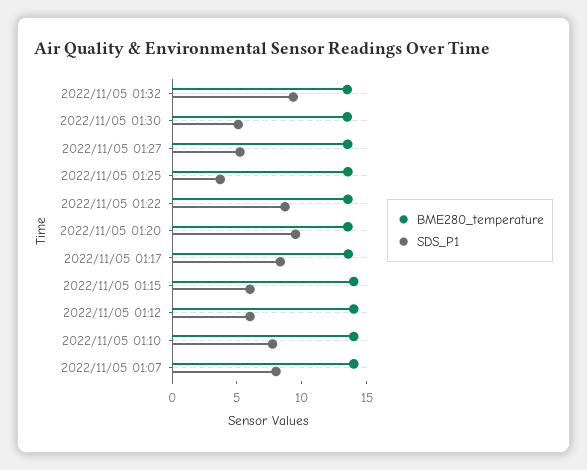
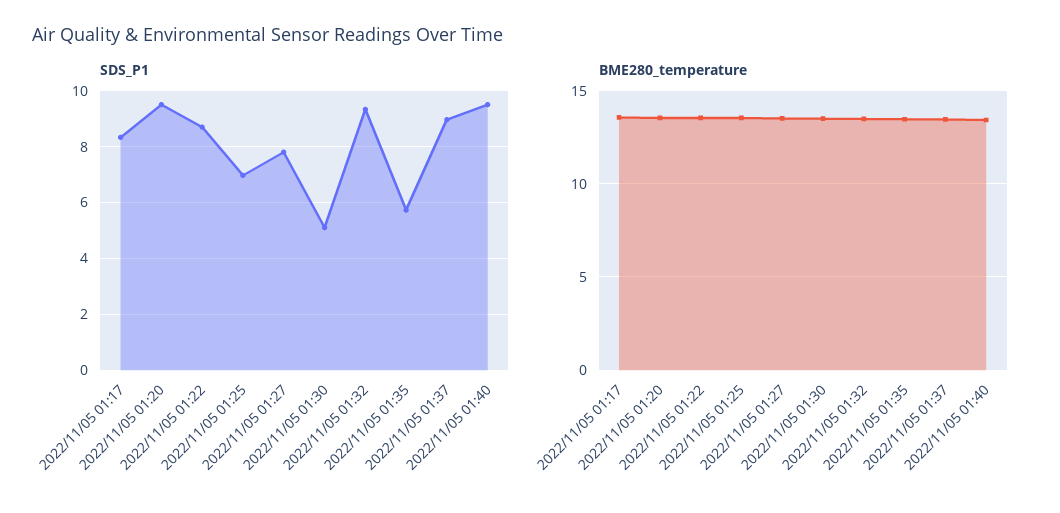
SDS_P1, 2022/11/05 01:27: 5 -> 7.75
SDS_P1, 2022/11/05 01:25: 4 -> 7
BME280_temperature, 2022/11/05 01:15: 14 -> none
SDS_P1, 2022/11/05 01:15: 6 -> none
BME280_temperature, 2022/11/05 01:12: 14 -> none
SDS_P1, 2022/11/05 01:12: 6 -> none
BME280_temperature, 2022/11/05 01:10: 14 -> none
SDS_P1, 2022/11/05 01:10: 8 -> none
BME280_temperature, 2022/11/05 01:07: 14 -> none
SDS_P1, 2022/11/05 01:07: 8 -> none
SDS_P1, 2022/11/05 01:35: none -> 5.75
SDS_P1, 2022/11/05 01:37: none -> 9
SDS_P1, 2022/11/05 01:40: none -> 9.5
BME280_temperature, 2022/11/05 01:35: none -> 13.5
BME280_temperature, 2022/11/05 01:37: none -> 13.5
BME280_temperature, 2022/11/05 01:40: none -> 13.5

